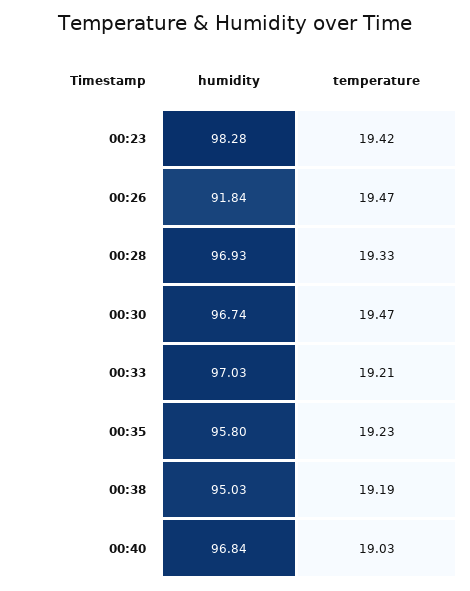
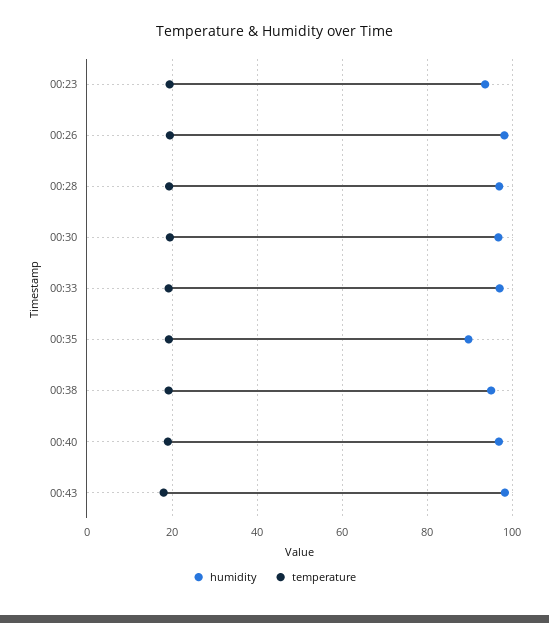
humidity, 00:23: 98.28 -> 94
humidity, 00:26: 91.84 -> 98
humidity, 00:35: 95.8 -> 90
humidity, 00:43: none -> 98
temperature, 00:43: none -> 18

